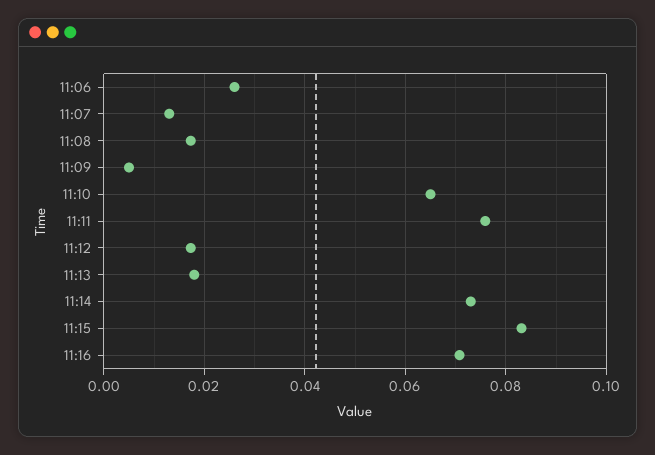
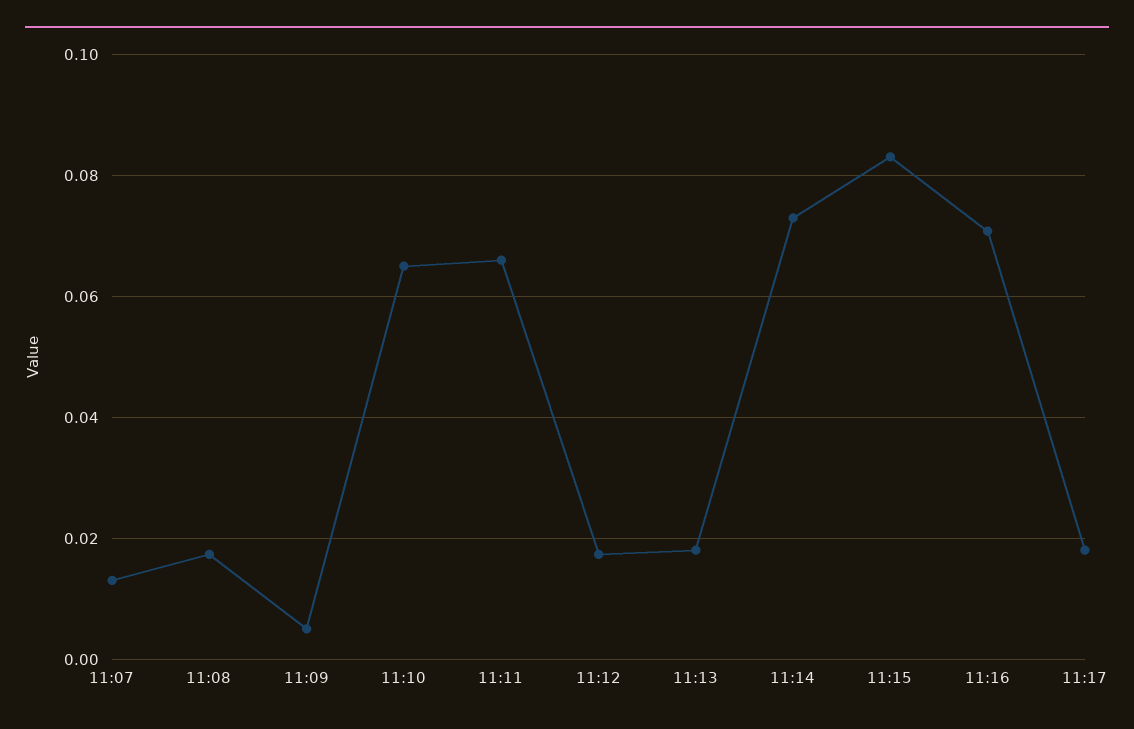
11:06: 0.026 -> none
11:11: 0.076 -> 0.066
11:17: none -> 0.018

